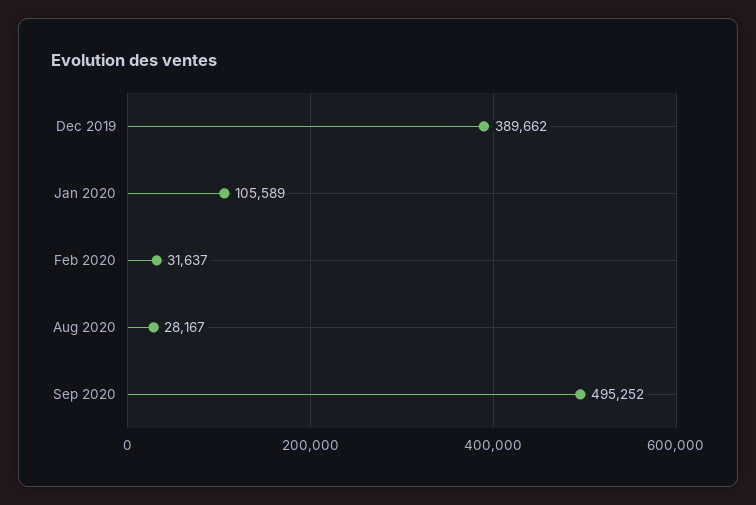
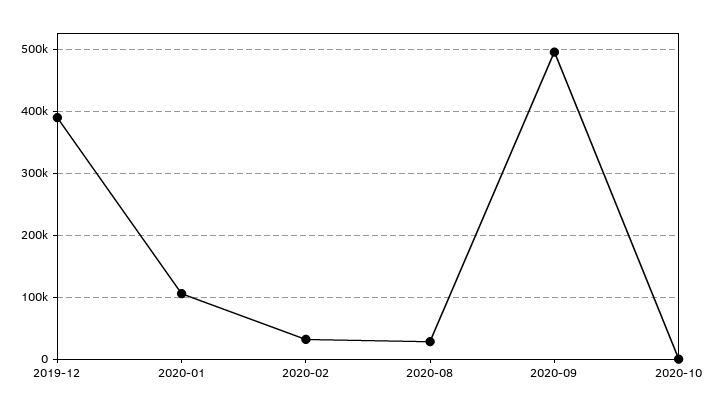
2020-10: none -> 0

